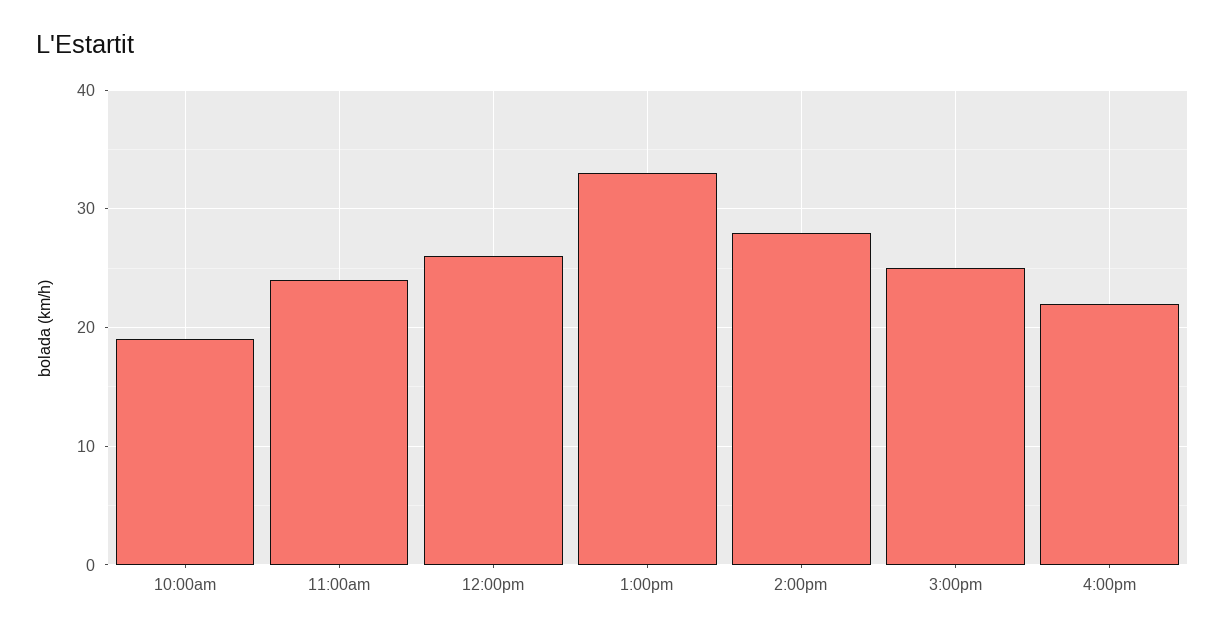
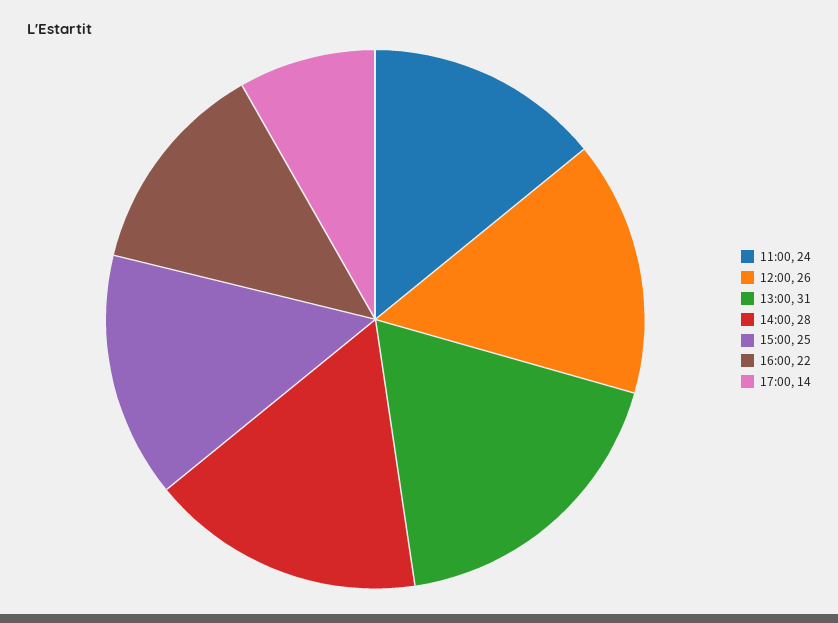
10:00am: 19 -> none
1:00pm: 33 -> 31
17:00: none -> 14

